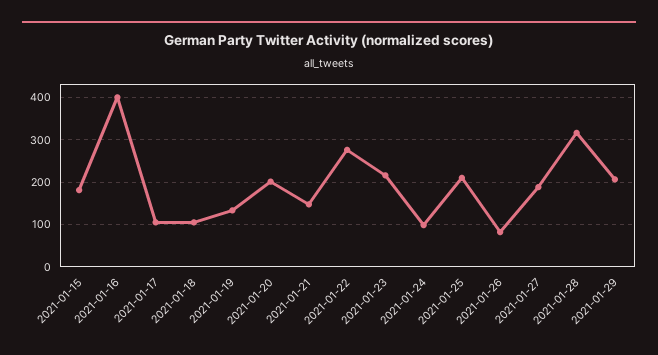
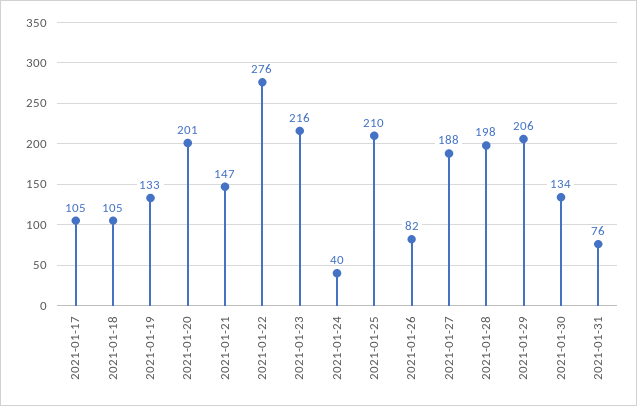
2021-01-15: 180 -> none
2021-01-16: 400 -> none
2021-01-24: 100 -> 40
2021-01-28: 320 -> 198
2021-01-30: none -> 134
2021-01-31: none -> 76

